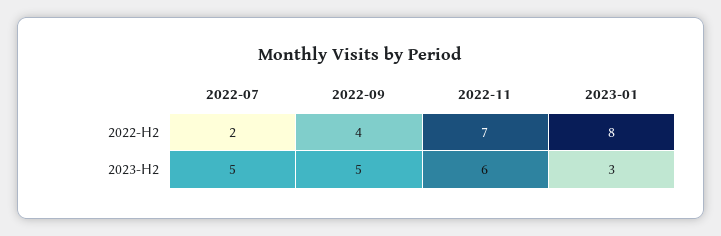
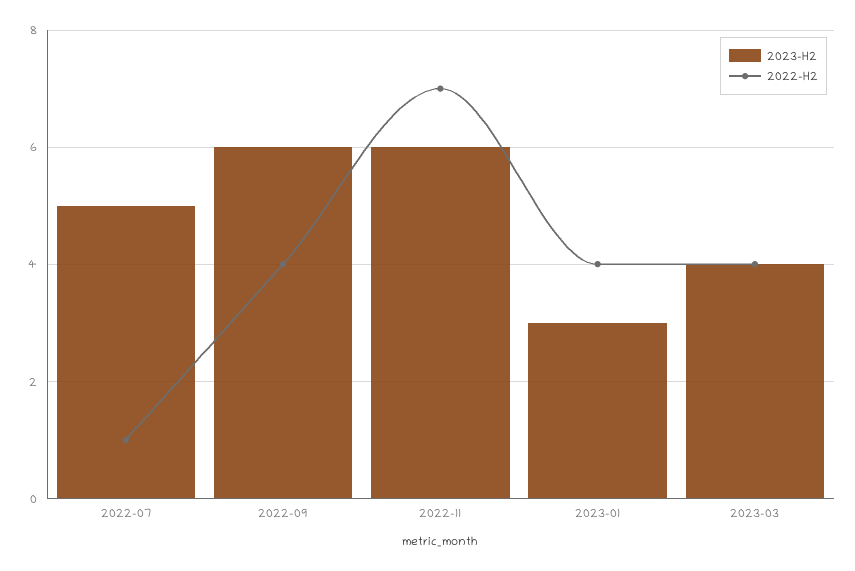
2022-H2, 2022-07: 2 -> 1
2022-H2, 2023-01: 8 -> 4
2023-H2, 2022-09: 5 -> 6
2023-H2, 2023-03: none -> 4
2022-H2, 2023-03: none -> 4

